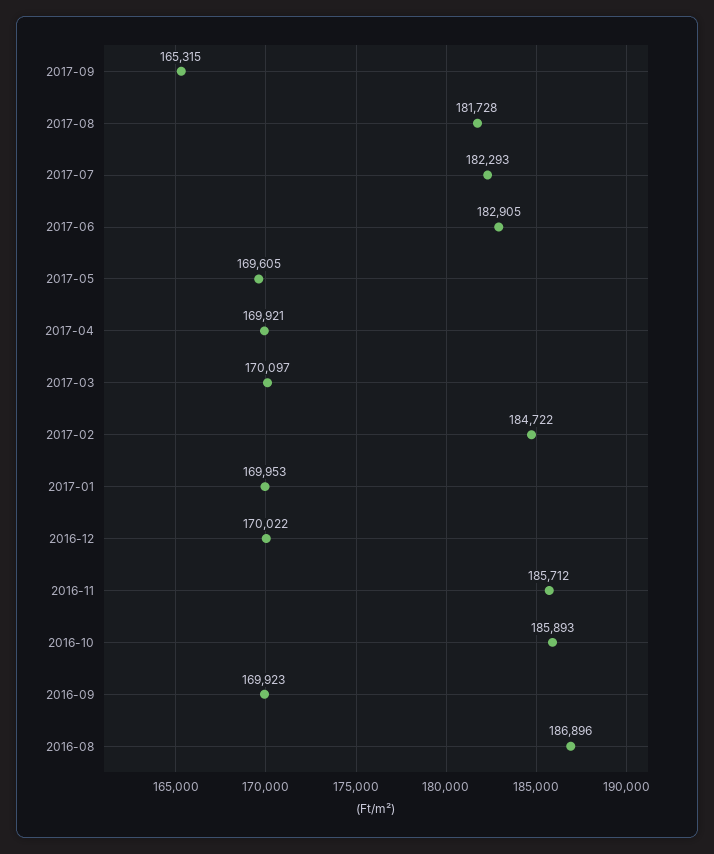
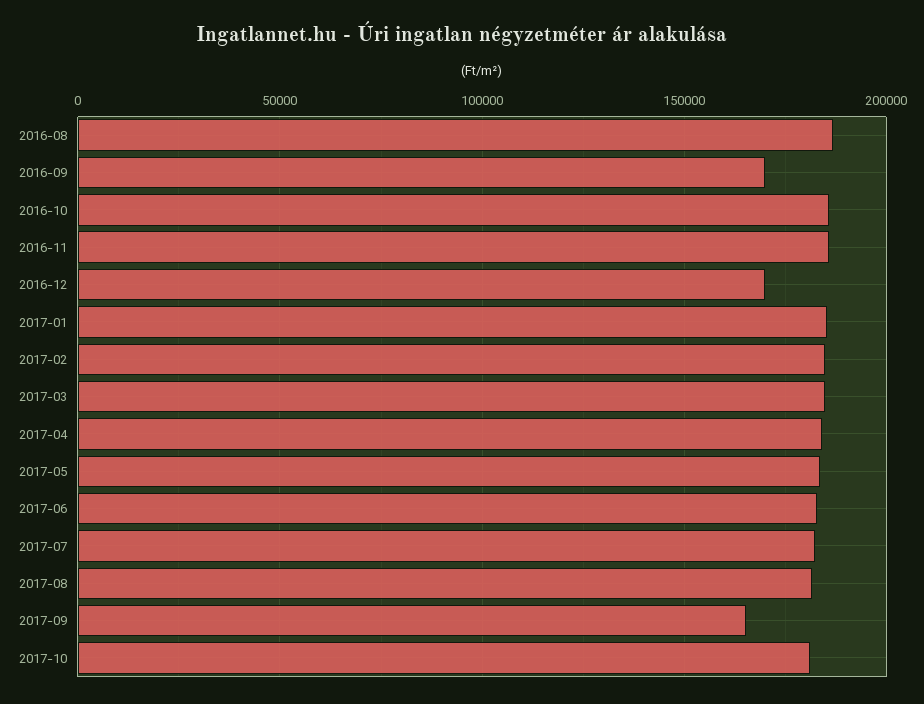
2017-05: 169605 -> 185000
2017-04: 169921 -> 185000
2017-03: 170097 -> 185000
2017-01: 169953 -> 185000
2017-10: none -> 180000

